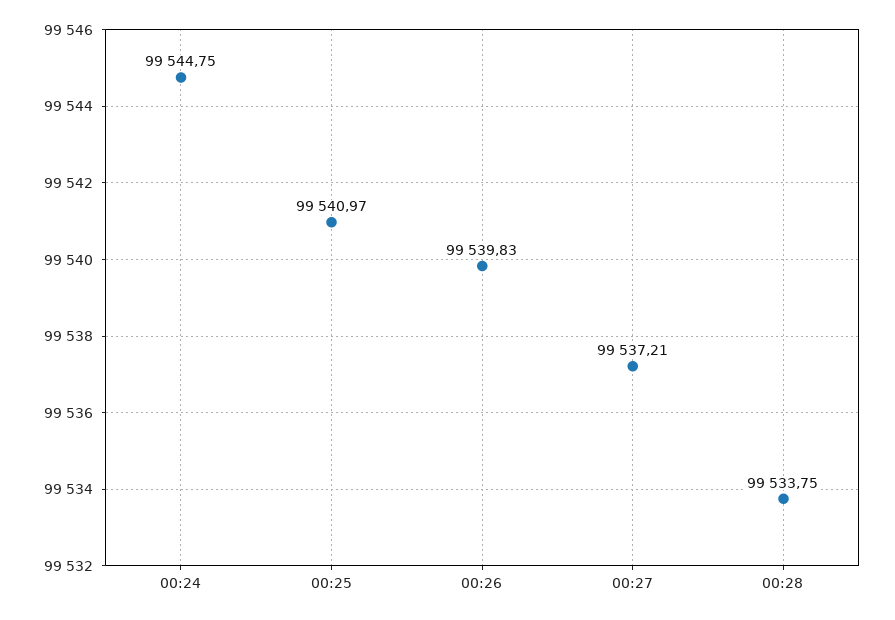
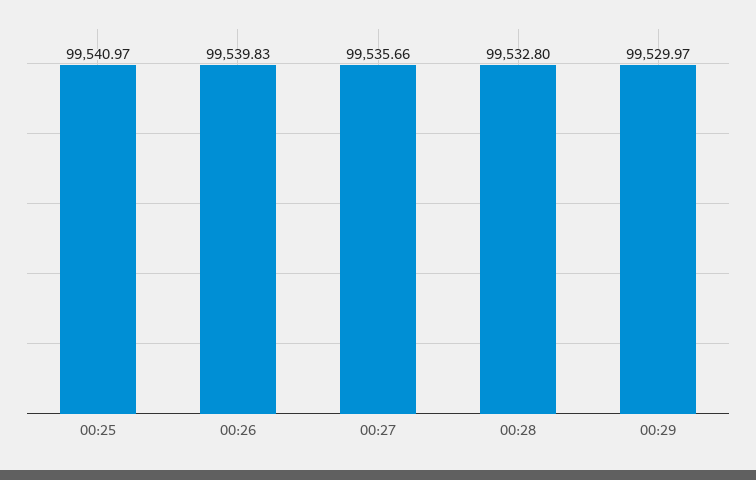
00:24: 99544.75 -> none
00:27: 99537.21 -> 99535.66
00:28: 99533.75 -> 99532.8
00:29: none -> 99529.97

